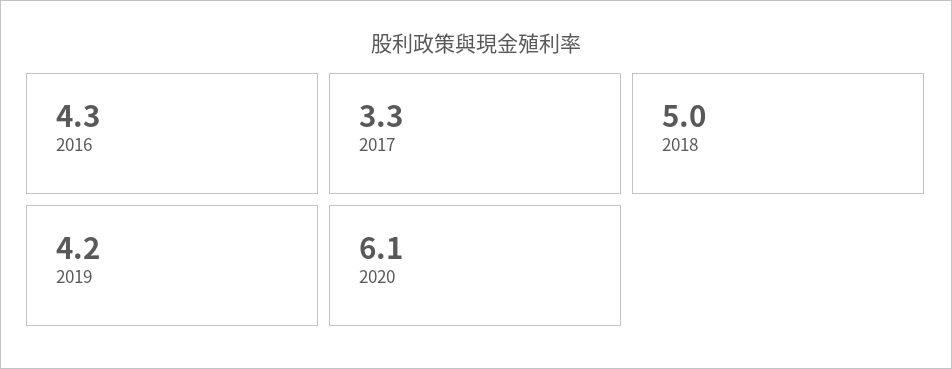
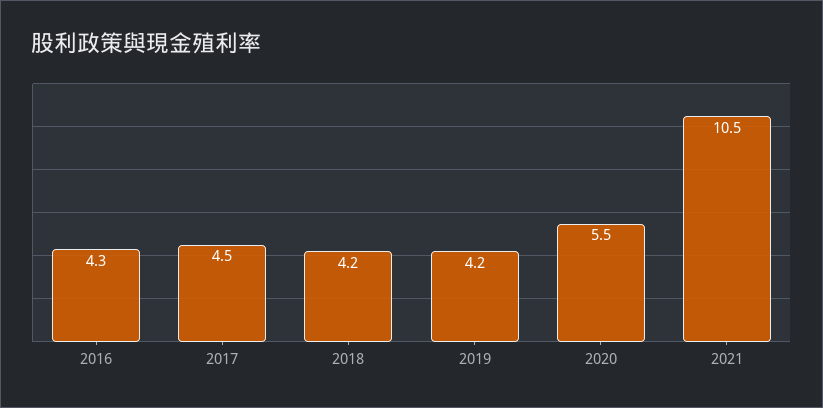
2017: 3.3 -> 4.5
2018: 5 -> 4.2
2020: 6.1 -> 5.5
2021: none -> 10.5

